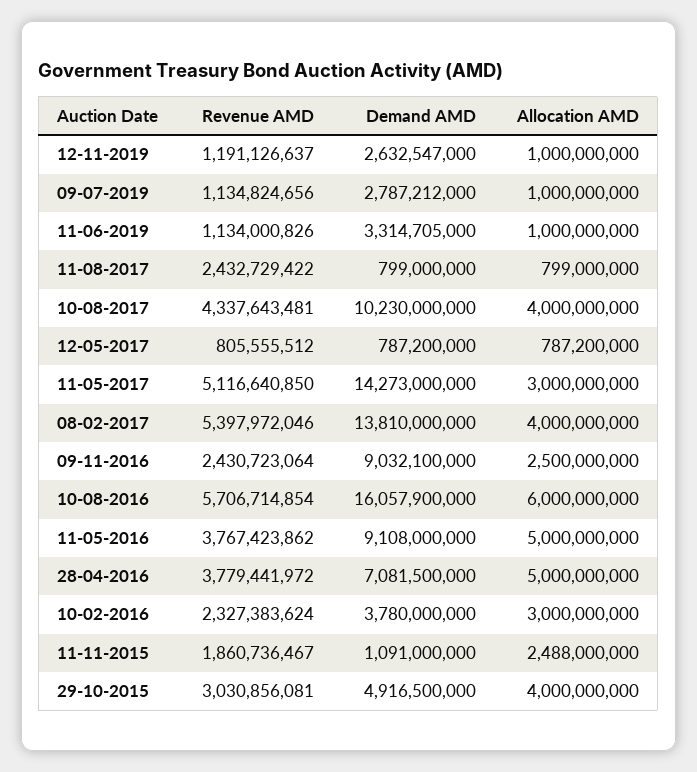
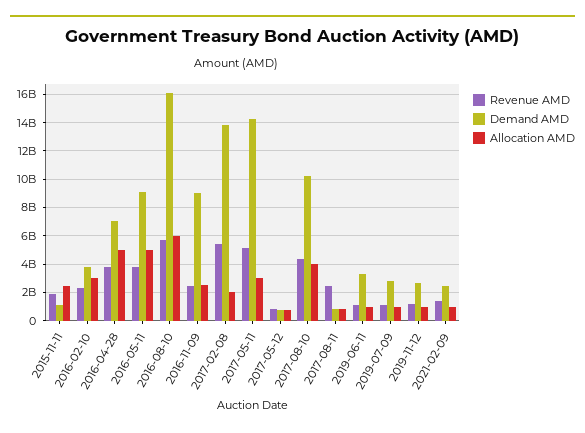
Allocation AMD, 08-02-2017: 4000000000 -> 2000000000
Revenue AMD, 29-10-2015: 3030856081 -> none
Demand AMD, 29-10-2015: 4916500000 -> none
Allocation AMD, 29-10-2015: 4000000000 -> none
Revenue AMD, 2021-02-09: none -> 1500000000
Demand AMD, 2021-02-09: none -> 2500000000
Allocation AMD, 2021-02-09: none -> 1000000000

